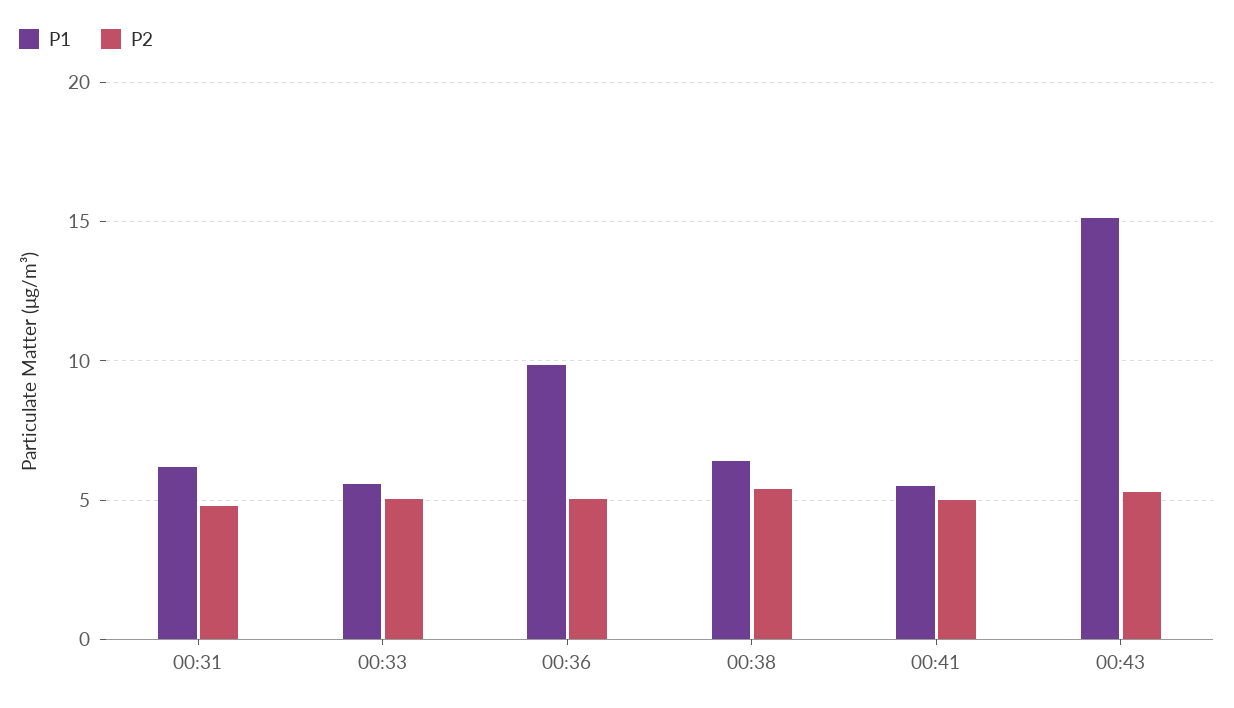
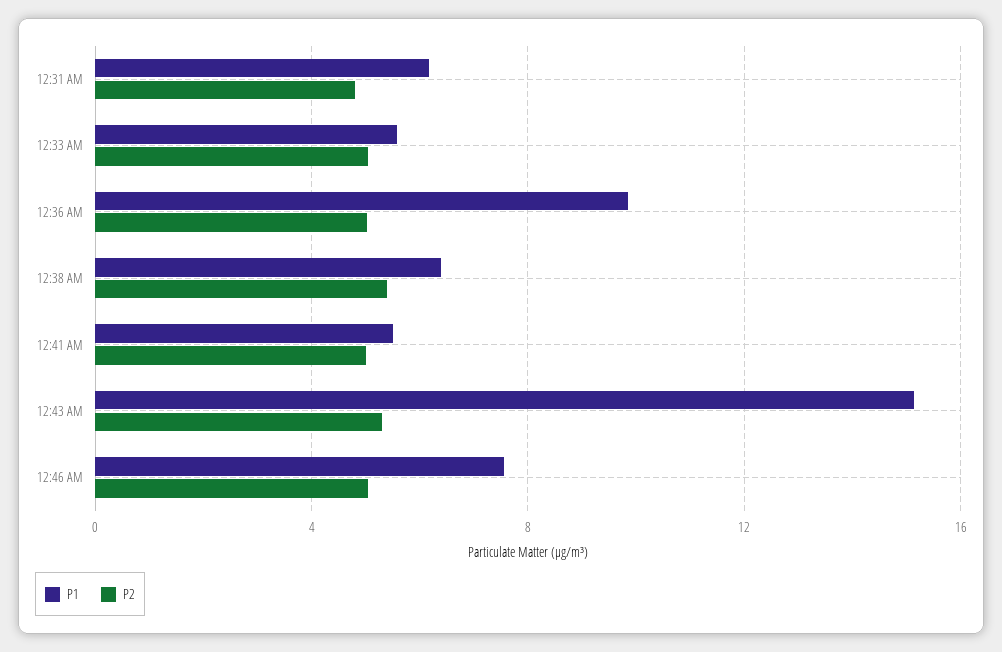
P1, 12:46 AM: none -> 7.5
P2, 12:46 AM: none -> 5

